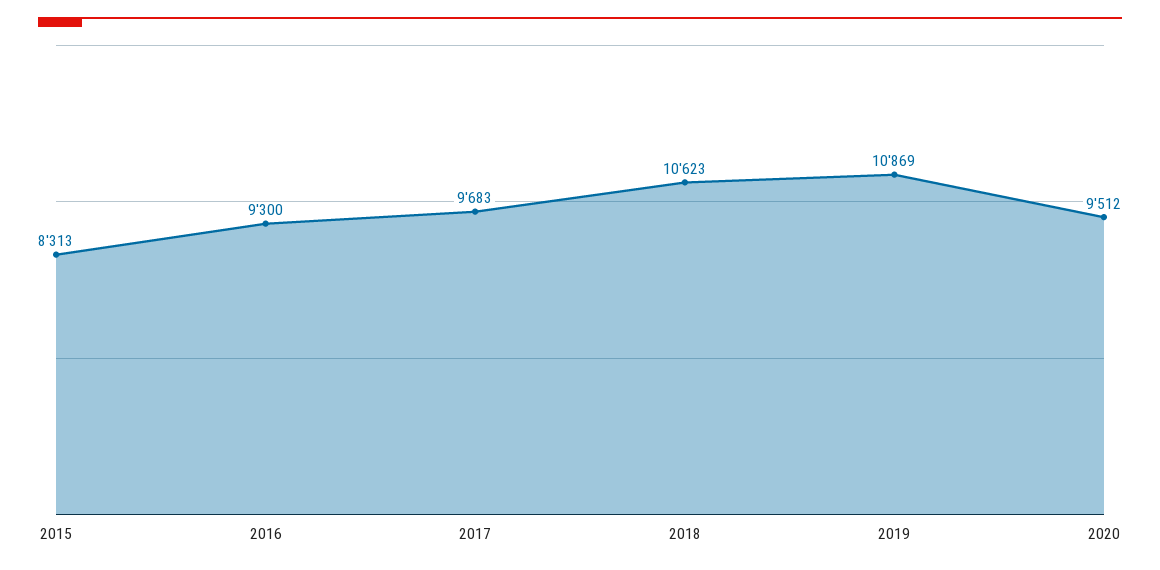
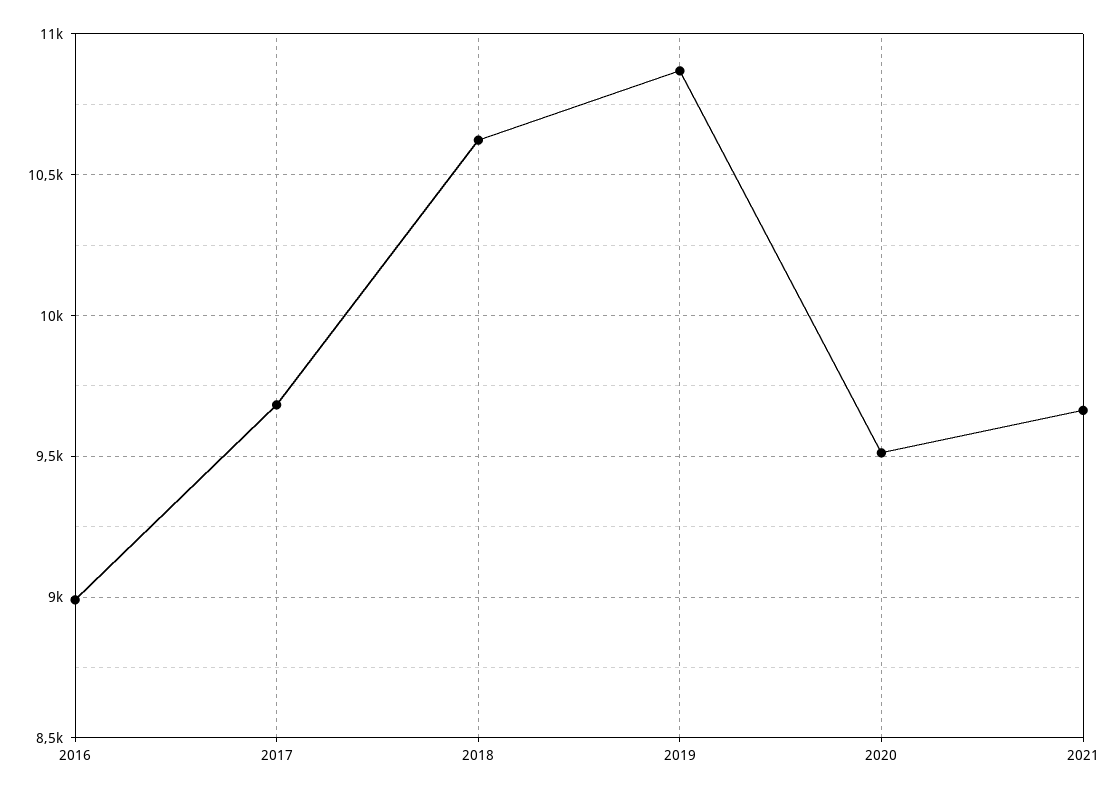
2015: 8313 -> none
2016: 9300 -> 9000
2021: none -> 9650

